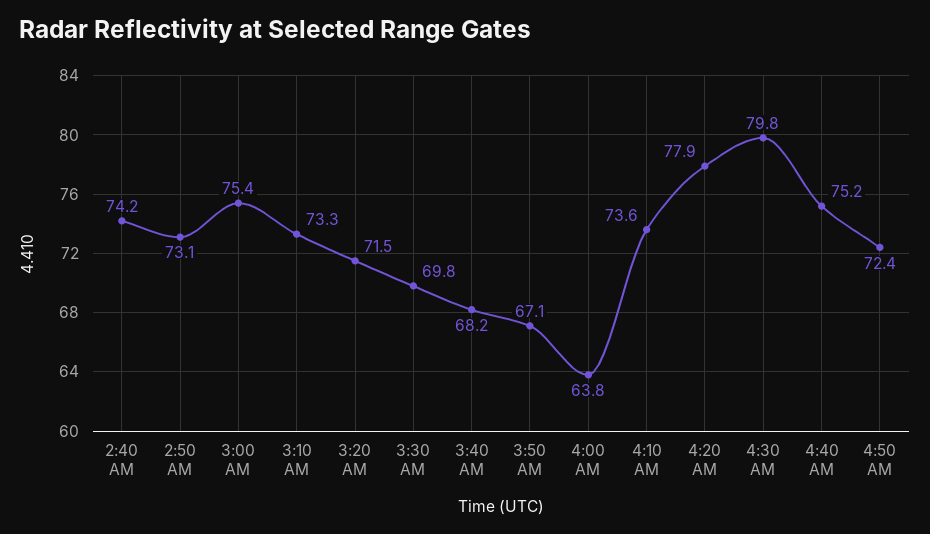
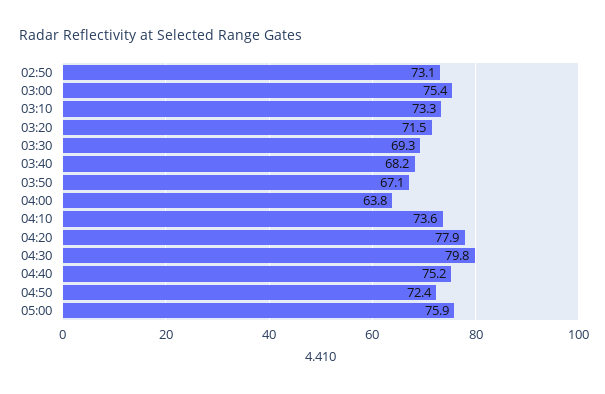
2:40 AM: 74.2 -> none
3:30 AM: 69.8 -> 69.3
05:00: none -> 75.9

